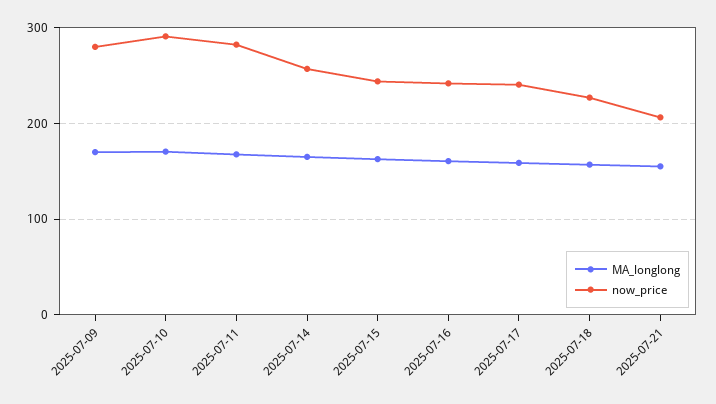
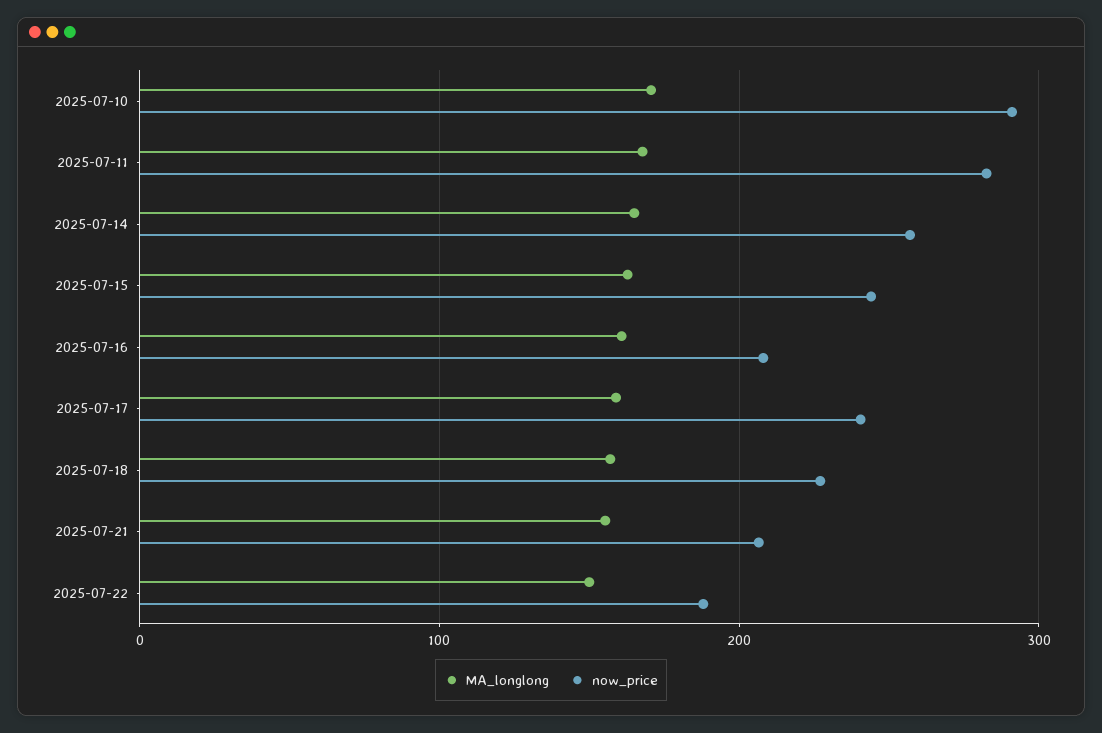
MA_longlong, 2025-07-09: 170 -> none
now_price, 2025-07-09: 280 -> none
now_price, 2025-07-16: 240 -> 210
MA_longlong, 2025-07-22: none -> 150
now_price, 2025-07-22: none -> 190

